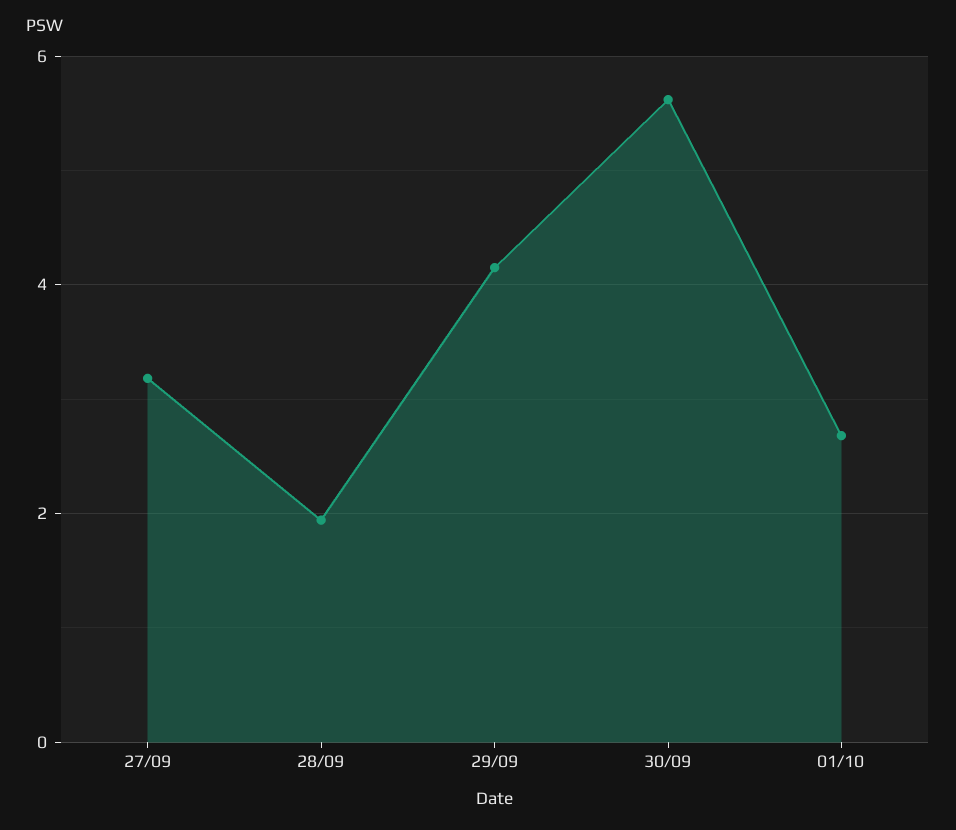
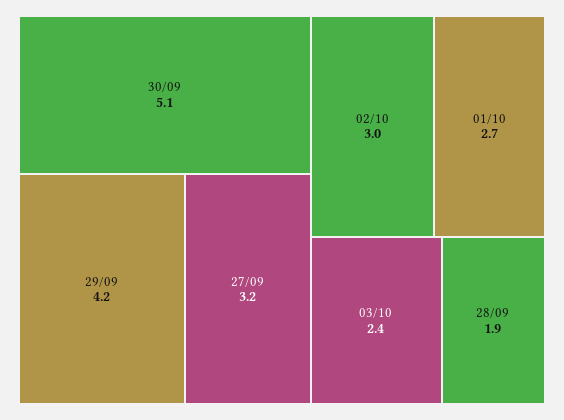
30/09: 5.6 -> 5.1
02/10: none -> 3
03/10: none -> 2.4

